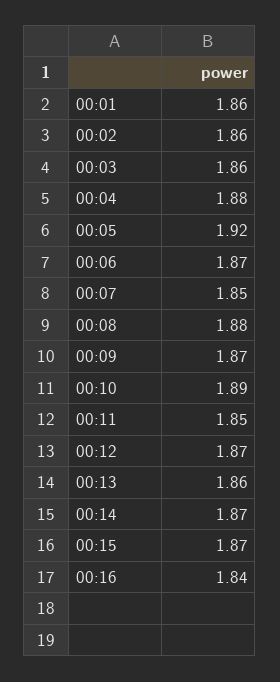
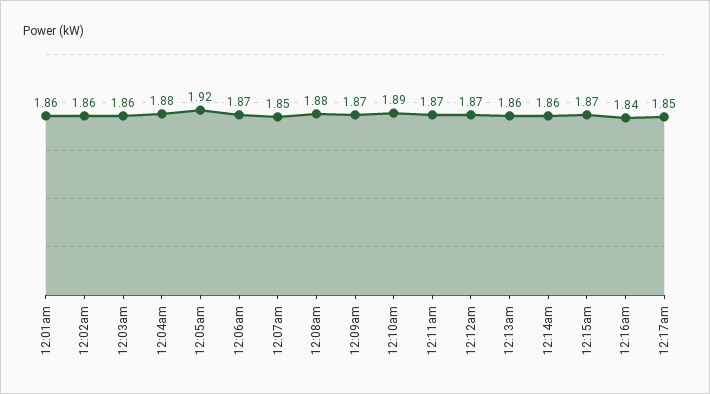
00:11: 1.85 -> 1.87
00:14: 1.87 -> 1.86
12:17am: none -> 1.85

